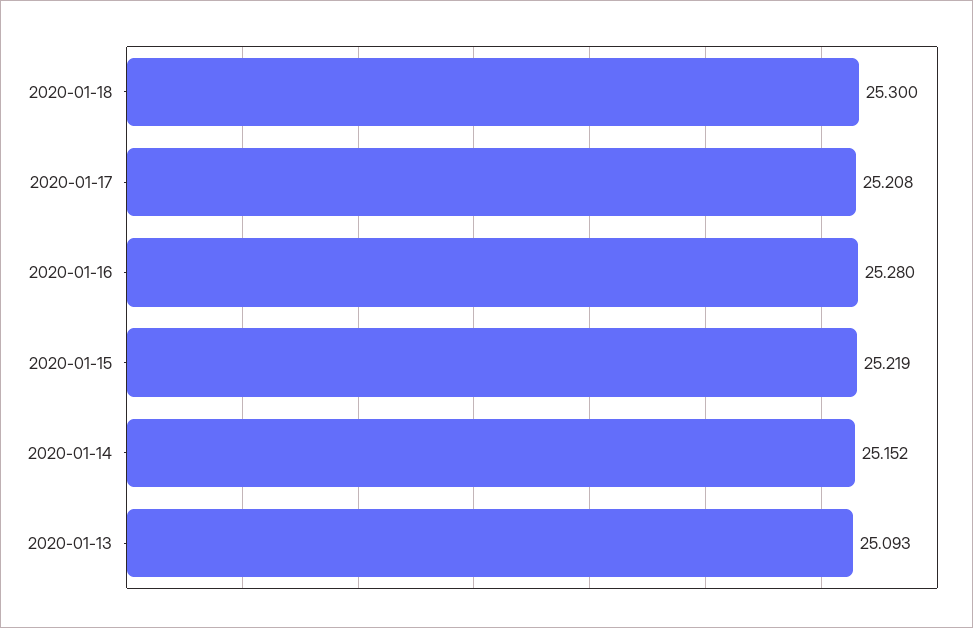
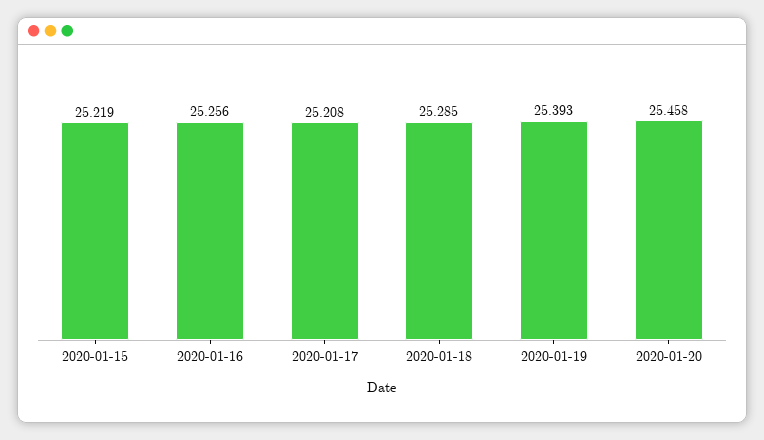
2020-01-18: 25.3 -> 25.285
2020-01-16: 25.28 -> 25.256
2020-01-14: 25.152 -> none
2020-01-13: 25.093 -> none
2020-01-19: none -> 25.393
2020-01-20: none -> 25.458

